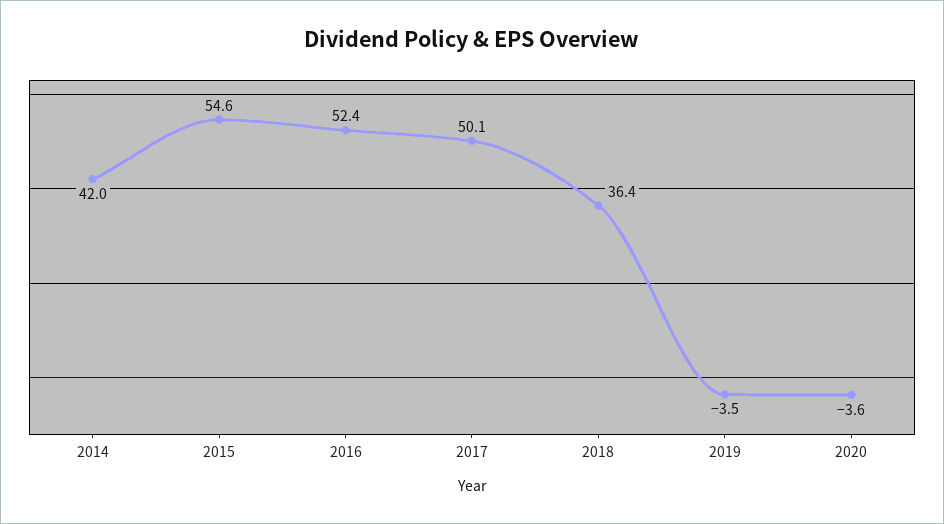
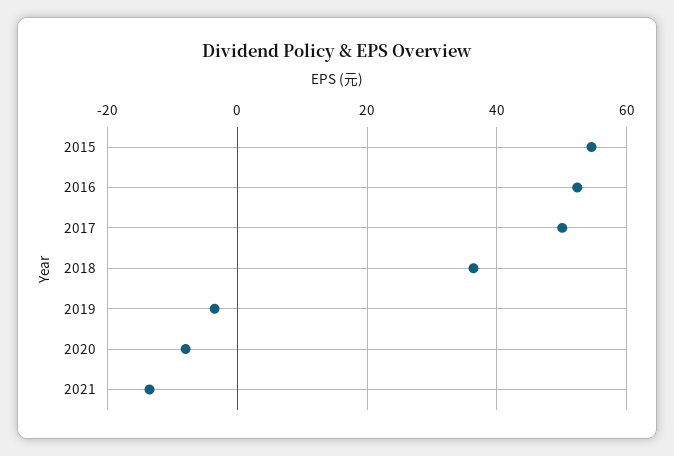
2014: 42 -> none
2020: -3.6 -> -8
2021: none -> -14

